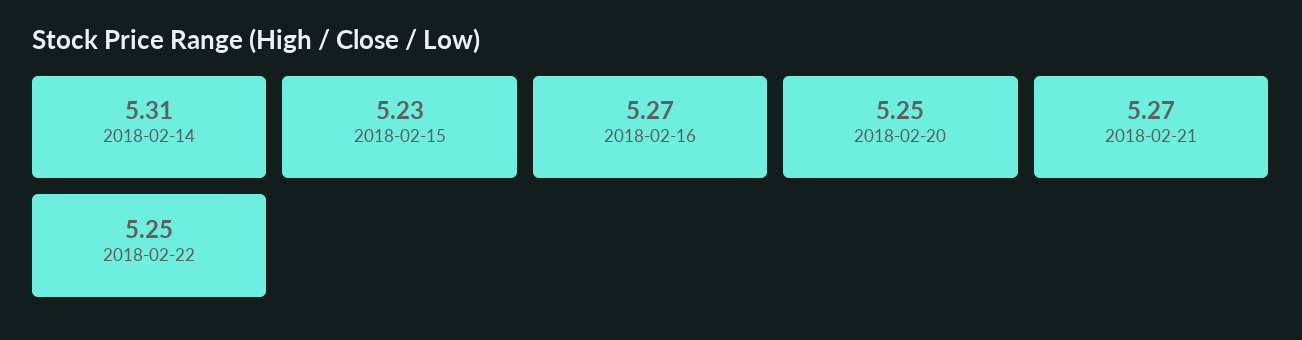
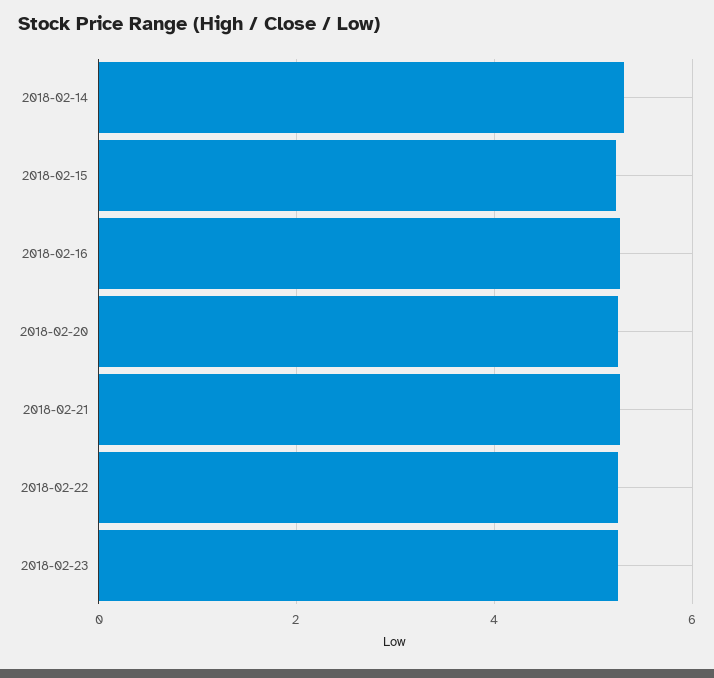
2018-02-23: none -> 5.2

